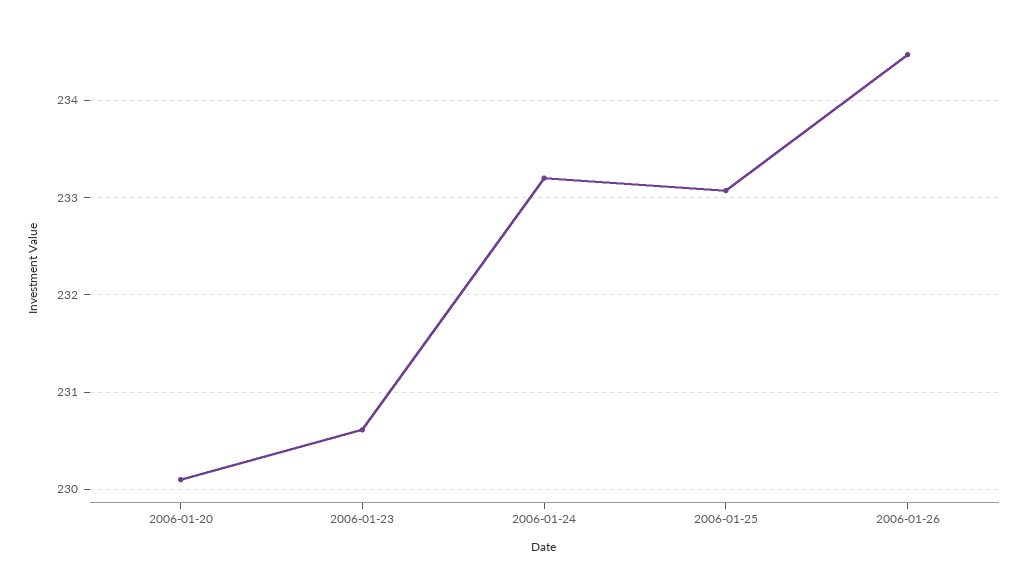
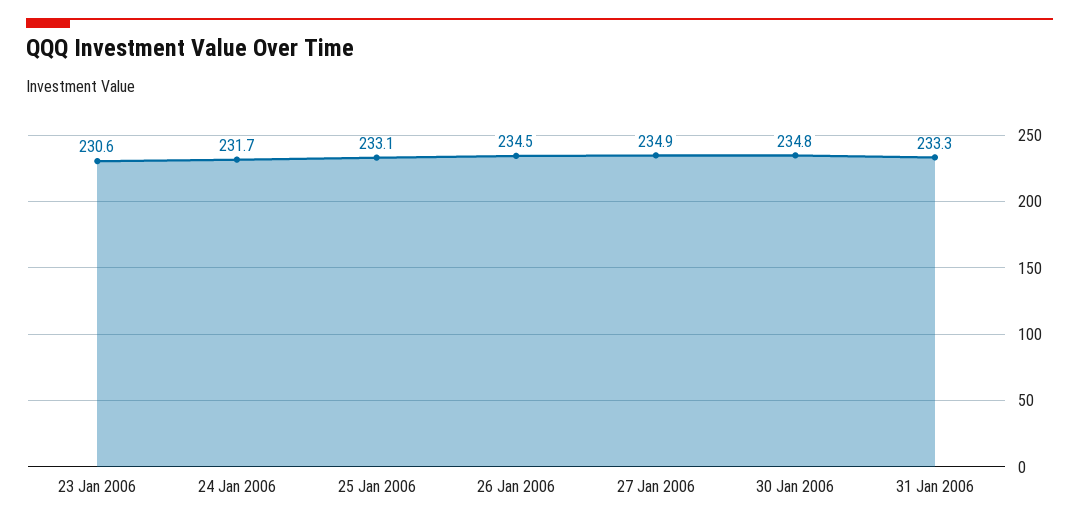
2006-01-20: 230.1 -> none
2006-01-24: 233.2 -> 231.7
27 Jan 2006: none -> 234.9
30 Jan 2006: none -> 234.8
31 Jan 2006: none -> 233.3

